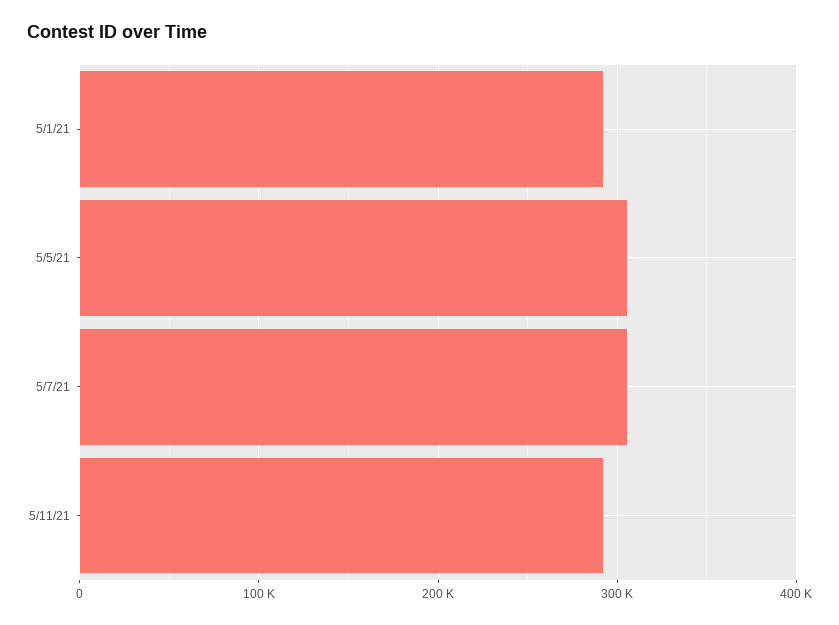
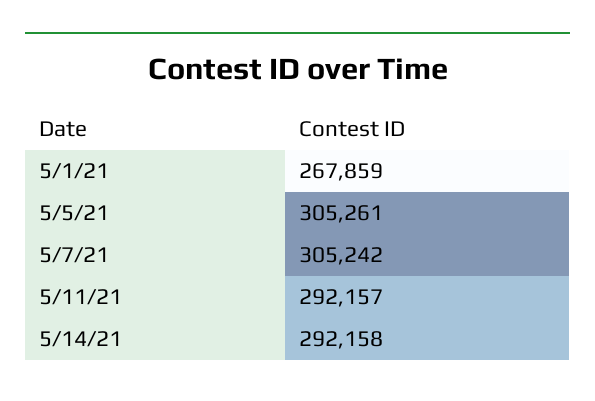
5/1/21: 290000 -> 267859
5/14/21: none -> 292158

